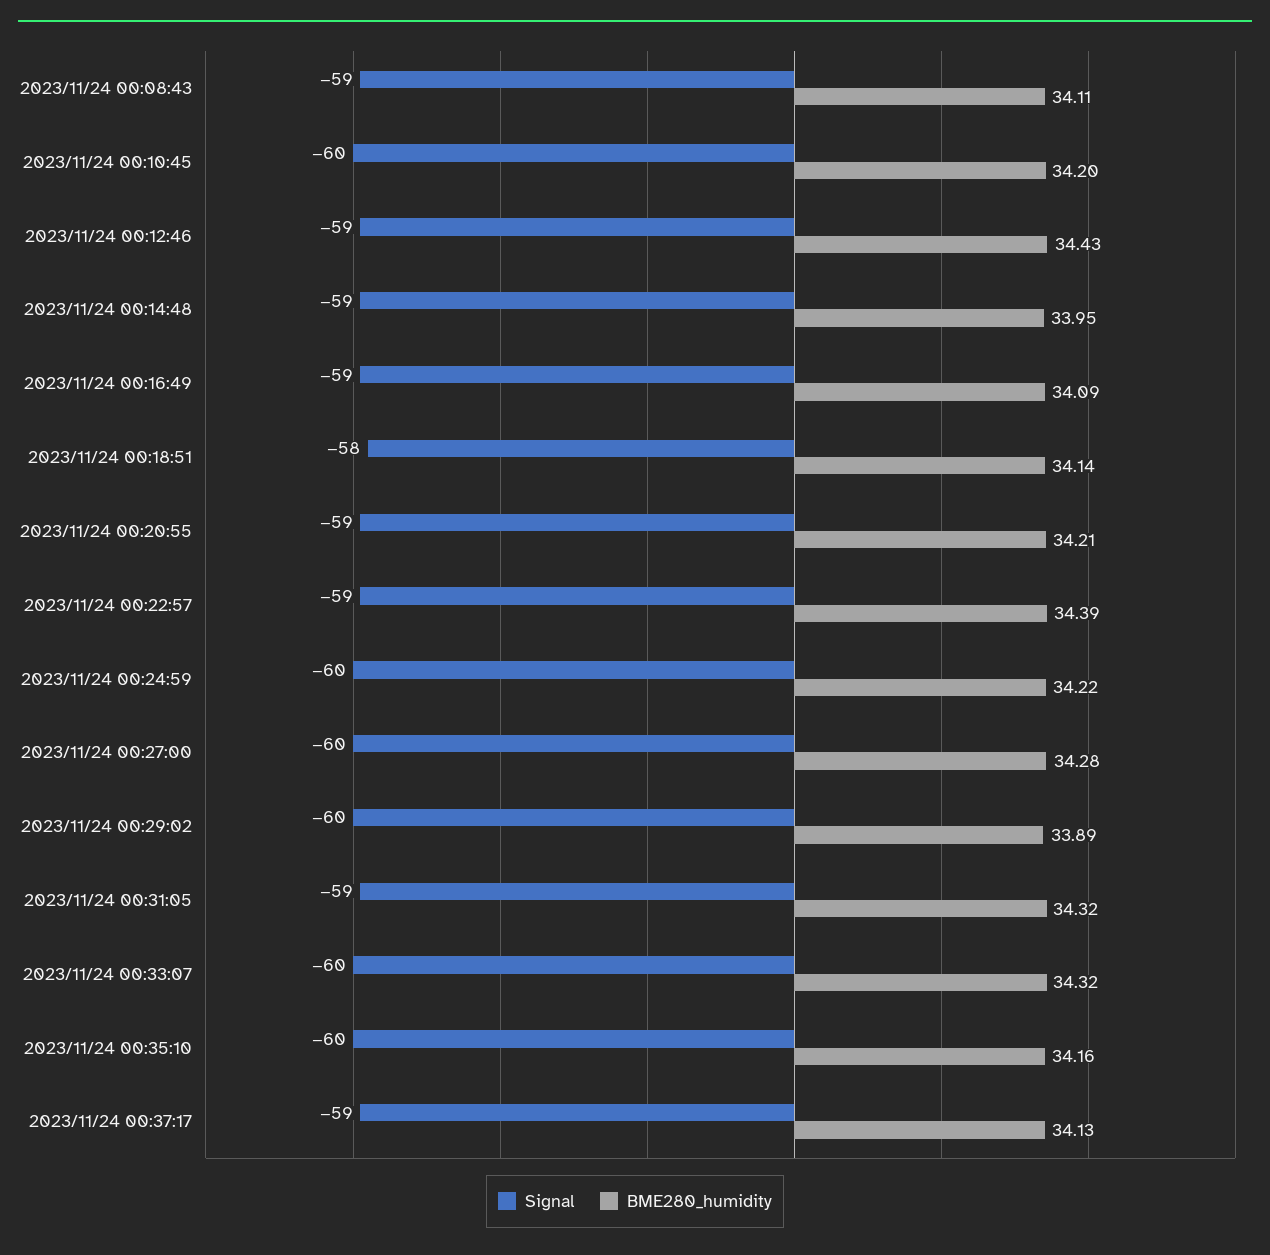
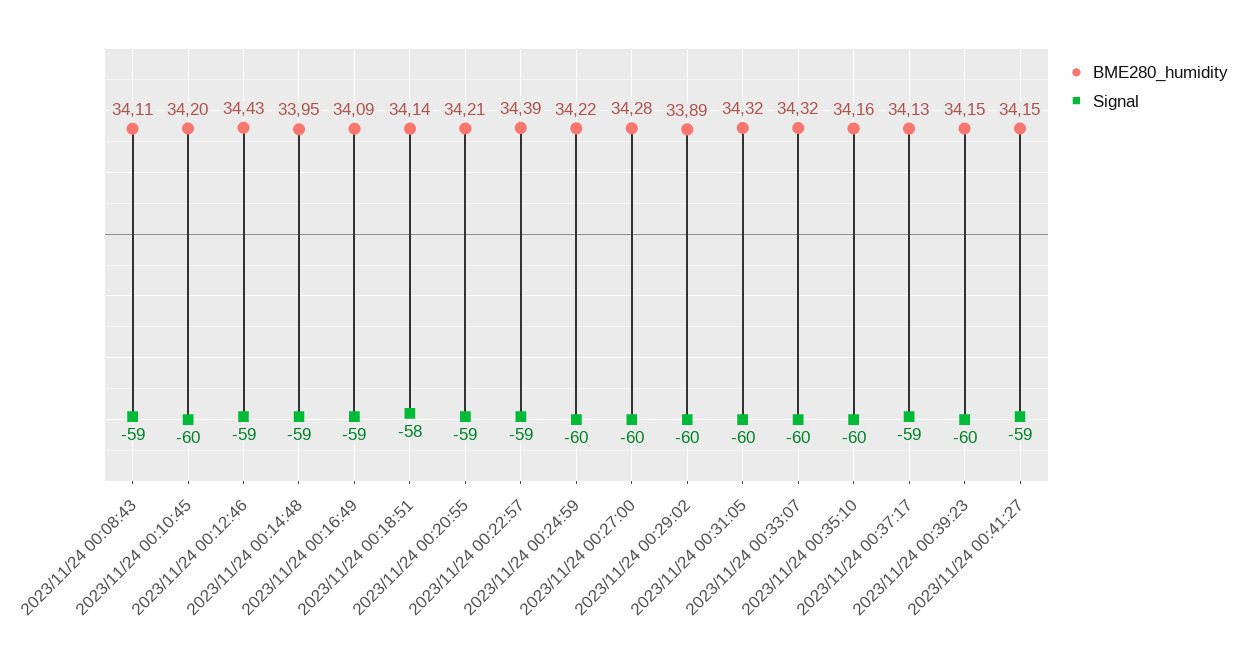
Signal, 2023/11/24 00:31:05: -59 -> -60
BME280_humidity, 2023/11/24 00:39:23: none -> 34.15
Signal, 2023/11/24 00:39:23: none -> -60
BME280_humidity, 2023/11/24 00:41:27: none -> 34.15
Signal, 2023/11/24 00:41:27: none -> -59

